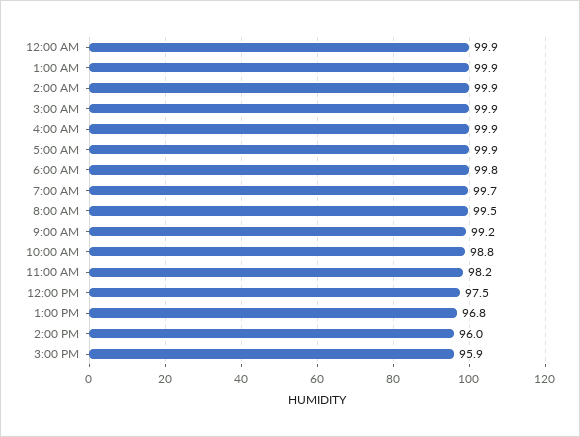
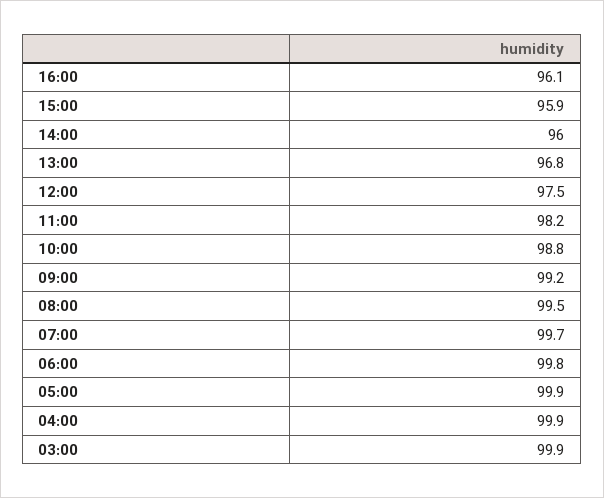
12:00 AM: 99.9 -> none
1:00 AM: 99.9 -> none
2:00 AM: 99.9 -> none
16:00: none -> 96.1

